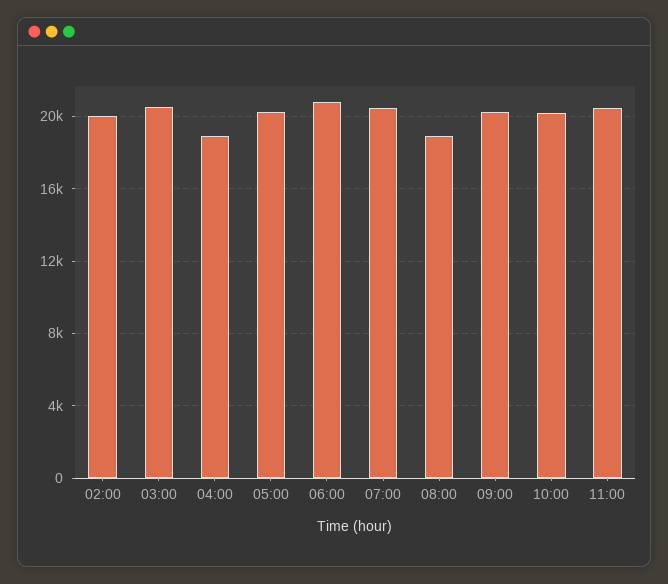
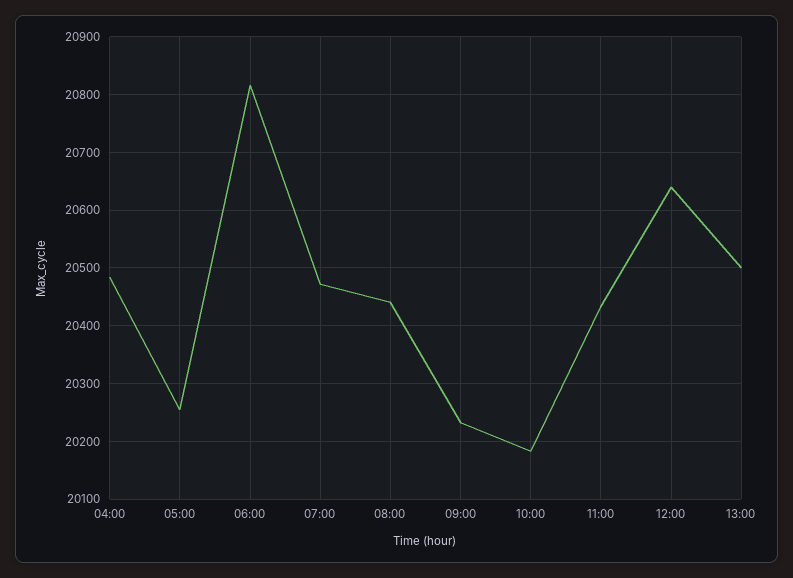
02:00: 20000 -> none
03:00: 20500 -> none
04:00: 19000 -> 20480
08:00: 19000 -> 20440
12:00: none -> 20640
13:00: none -> 20500

